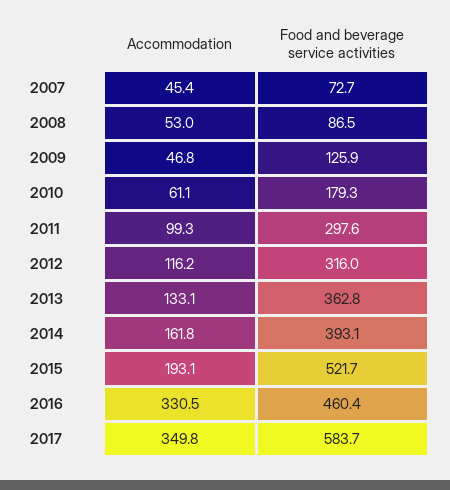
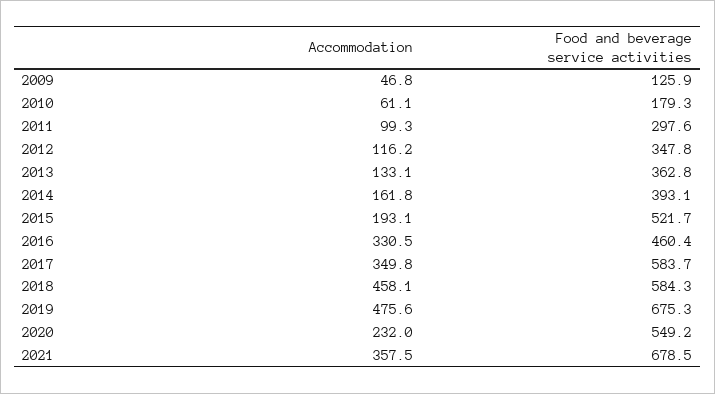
Accommodation, 2007: 45.4 -> none
Food and beverage service activities, 2007: 72.7 -> none
Accommodation, 2008: 53 -> none
Food and beverage service activities, 2008: 86.5 -> none
Food and beverage service activities, 2012: 316 -> 347.8
Accommodation, 2018: none -> 458.1
Food and beverage service activities, 2018: none -> 584.3
Accommodation, 2019: none -> 475.6
Food and beverage service activities, 2019: none -> 675.3
Accommodation, 2020: none -> 232
Food and beverage service activities, 2020: none -> 549.2
Accommodation, 2021: none -> 357.5
Food and beverage service activities, 2021: none -> 678.5

